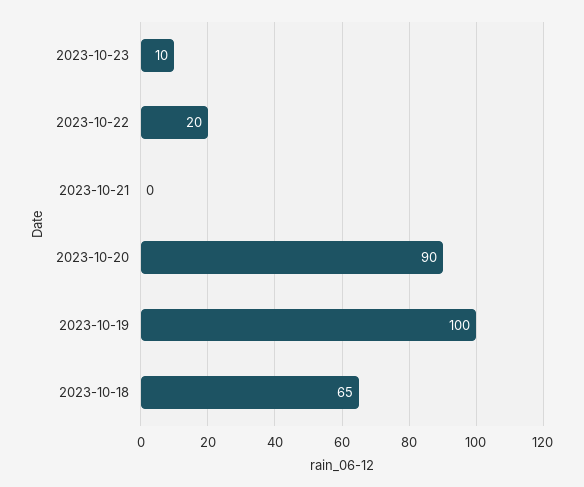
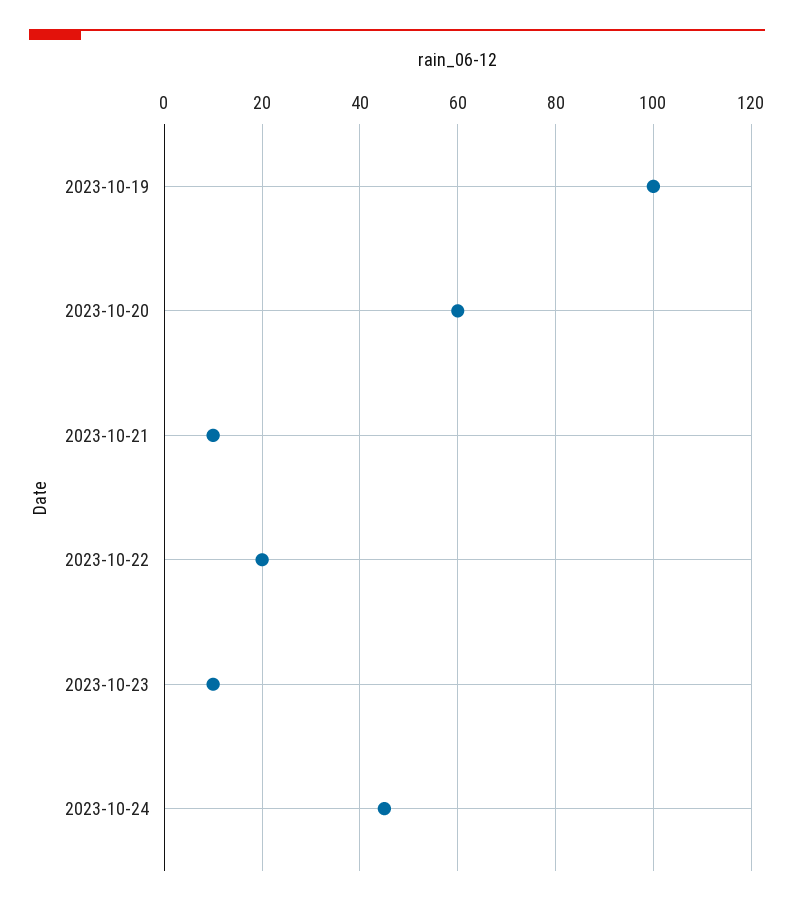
2023-10-21: 0 -> 10
2023-10-20: 90 -> 60
2023-10-18: 65 -> none
2023-10-24: none -> 45

